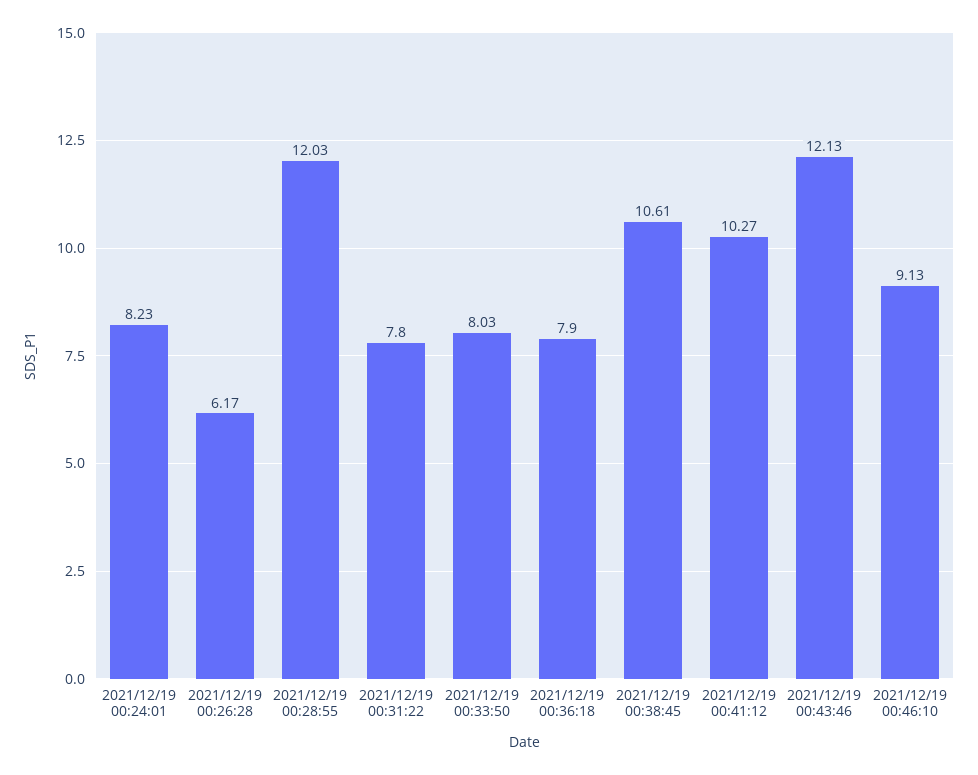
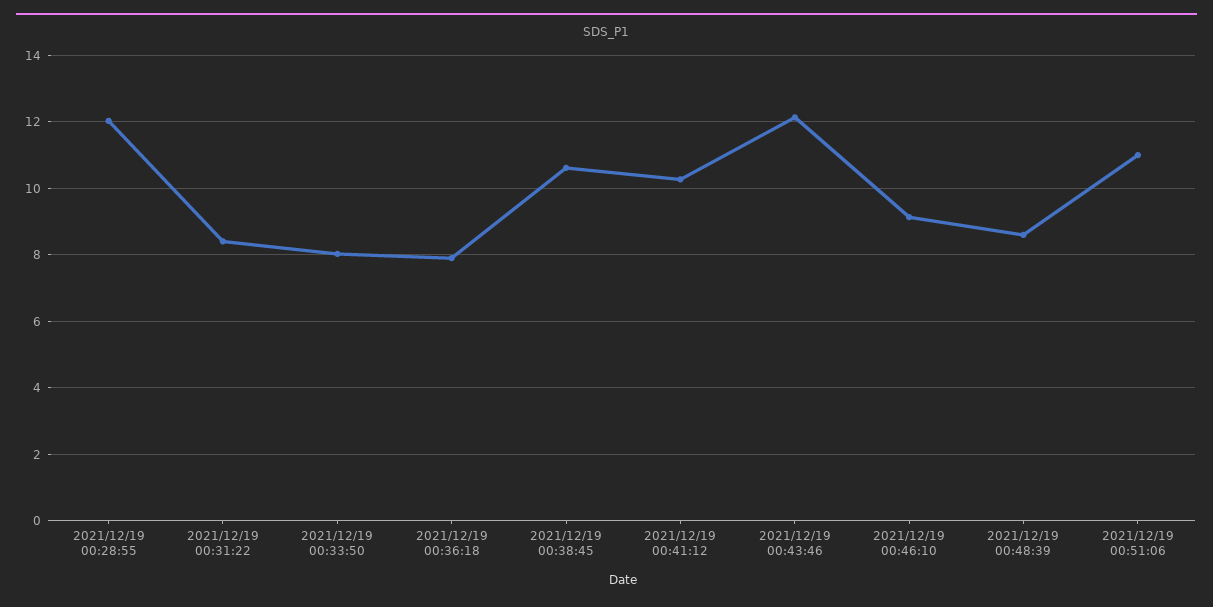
2021/12/19 00:24:01: 8.23 -> none
2021/12/19 00:26:28: 6.17 -> none
2021/12/19 00:31:22: 7.8 -> 8.4
2021/12/19 00:48:39: none -> 8.6
2021/12/19 00:51:06: none -> 11

